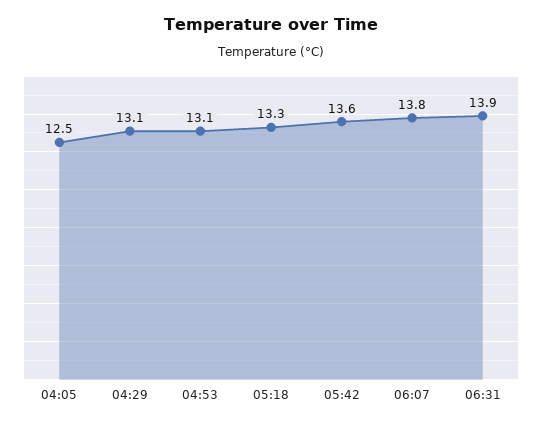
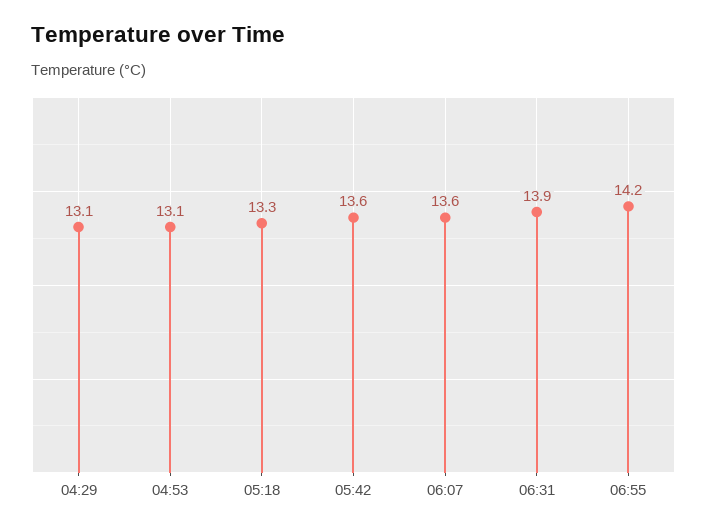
04:05: 12.5 -> none
06:07: 13.8 -> 13.6
06:55: none -> 14.2

